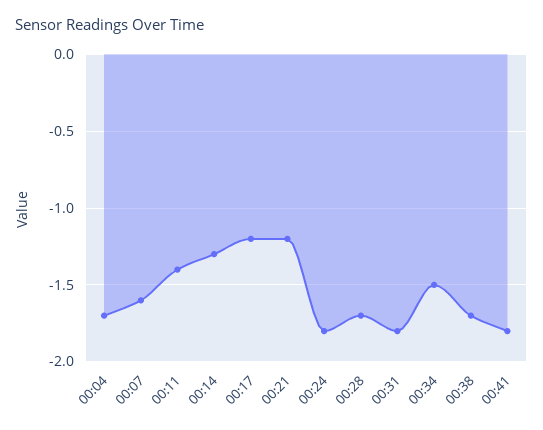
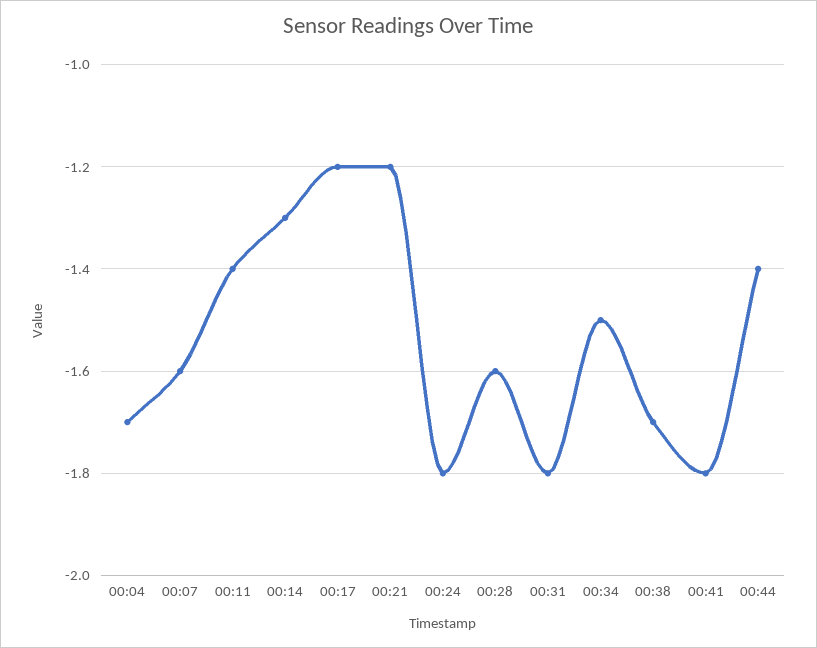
00:28: -1.7 -> -1.6
00:44: none -> -1.4

